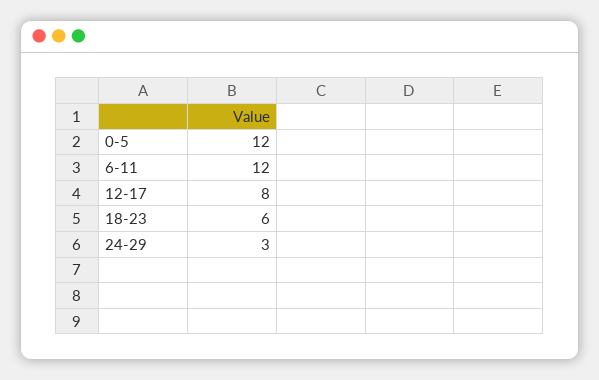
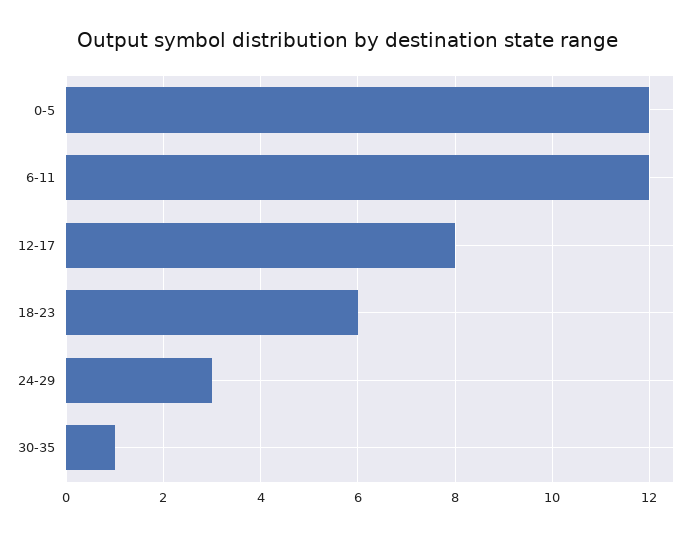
30-35: none -> 1

